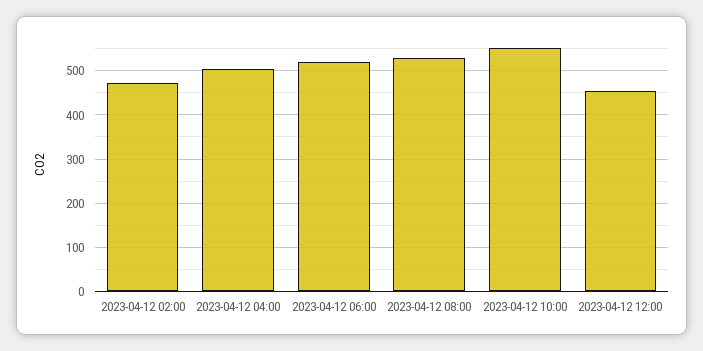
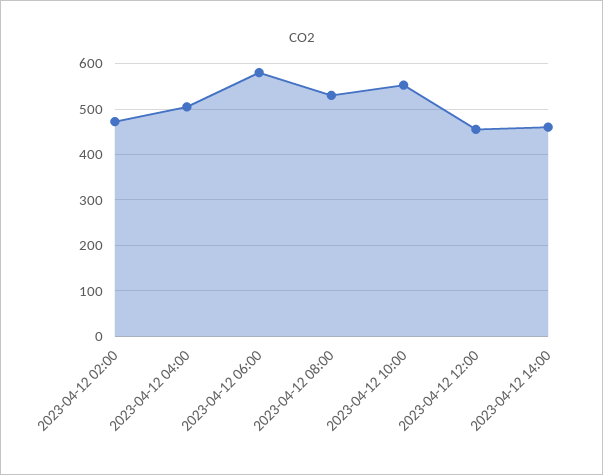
2023-04-12 06:00: 520 -> 580
2023-04-12 14:00: none -> 460

